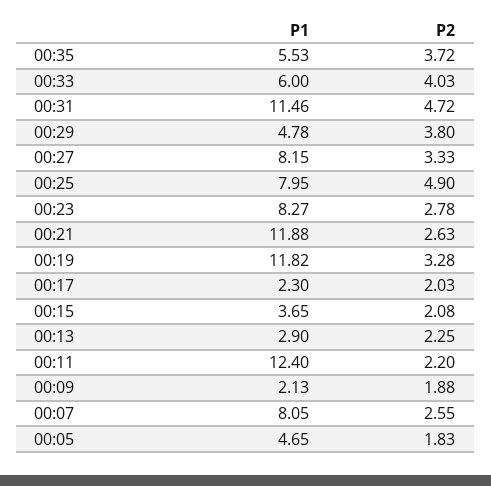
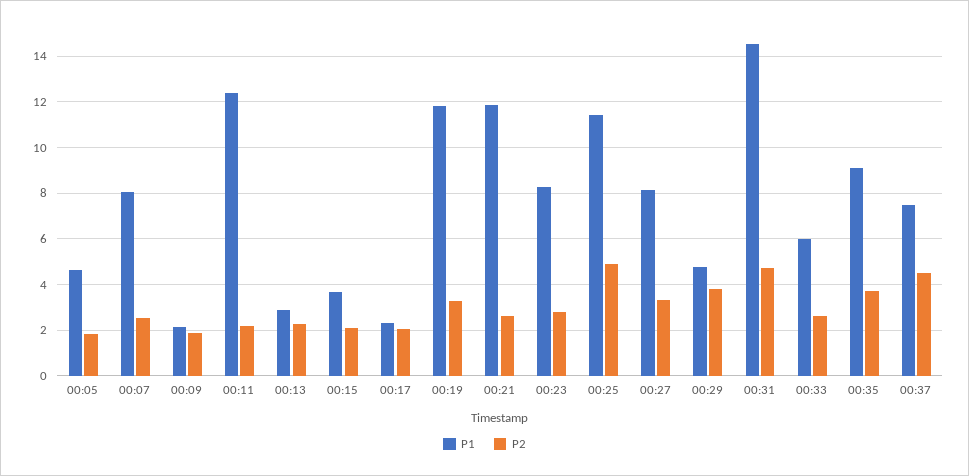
P1, 00:35: 5.53 -> 9
P2, 00:33: 4.03 -> 2.5
P1, 00:31: 11.46 -> 14.5
P1, 00:25: 7.95 -> 11.5
P1, 00:37: none -> 7.5
P2, 00:37: none -> 4.5

